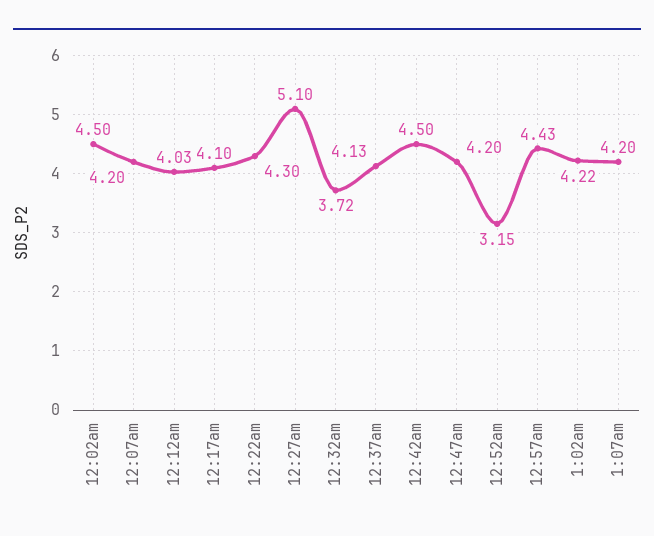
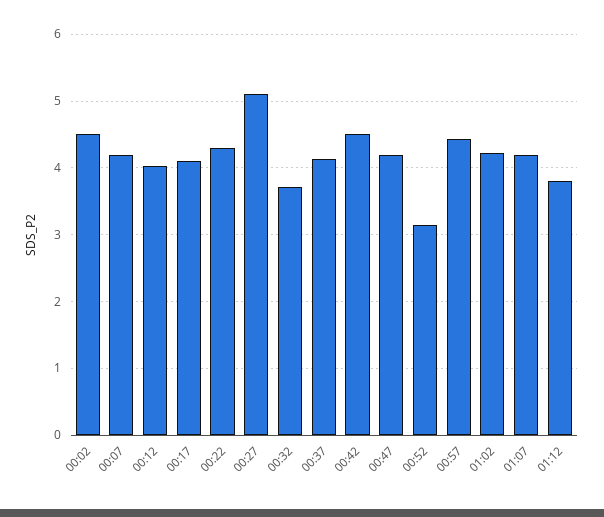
01:12: none -> 3.8

